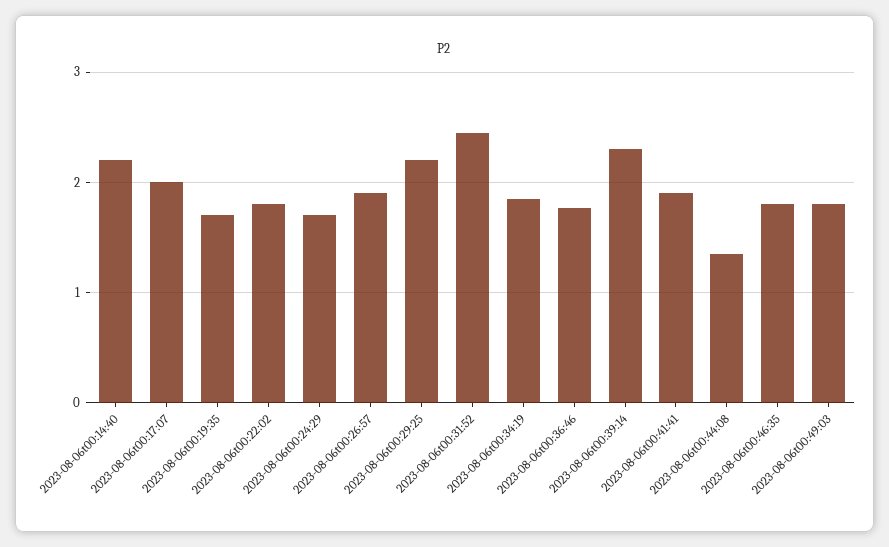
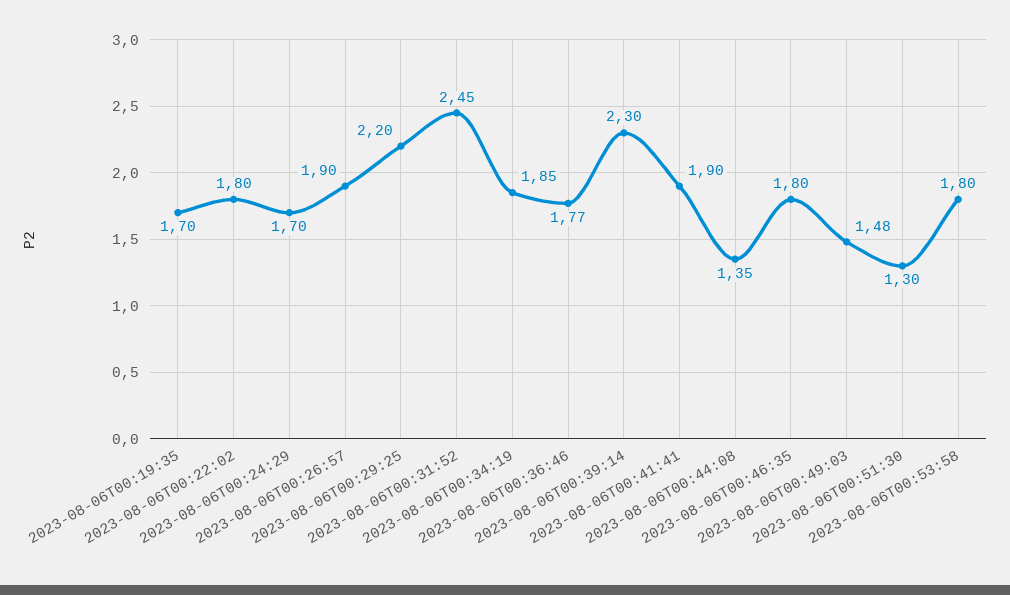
2023-08-06t00:14:40: 2.2 -> none
2023-08-06t00:17:07: 2 -> none
2023-08-06t00:49:03: 1.8 -> 1.48
2023-08-06T00:51:30: none -> 1.3
2023-08-06T00:53:58: none -> 1.8

